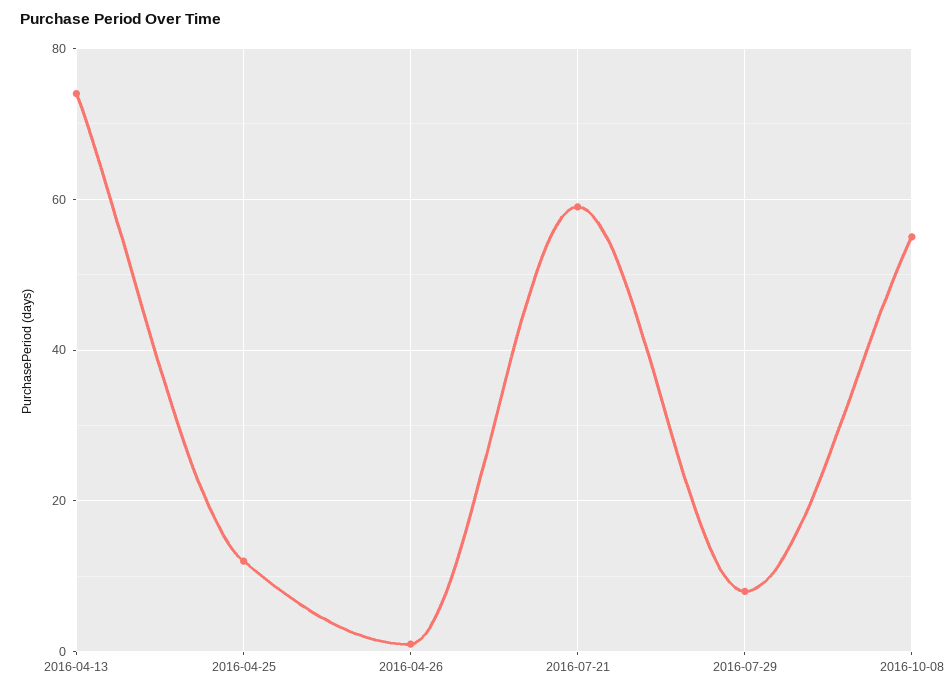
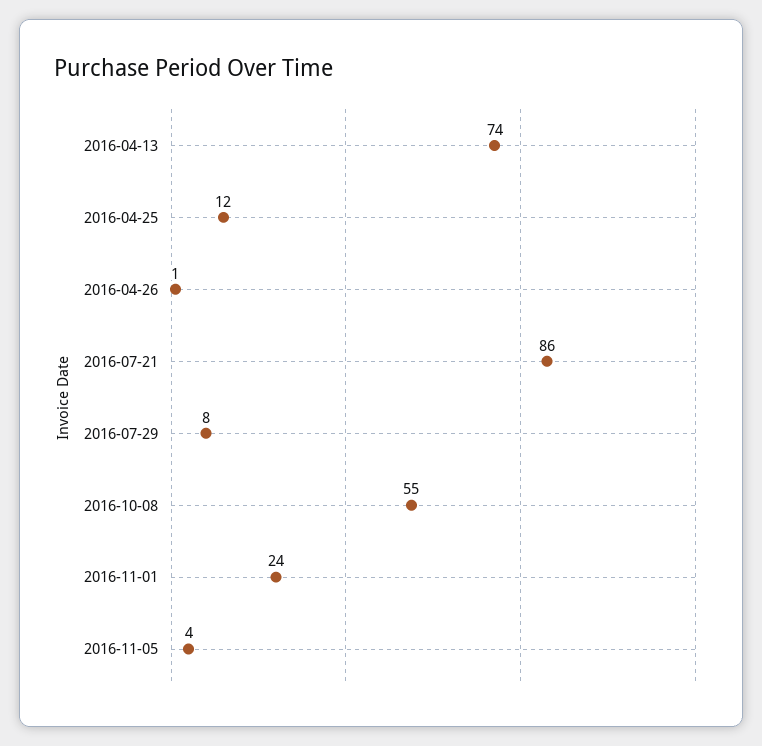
2016-07-21: 60 -> 86
2016-11-01: none -> 24
2016-11-05: none -> 4

